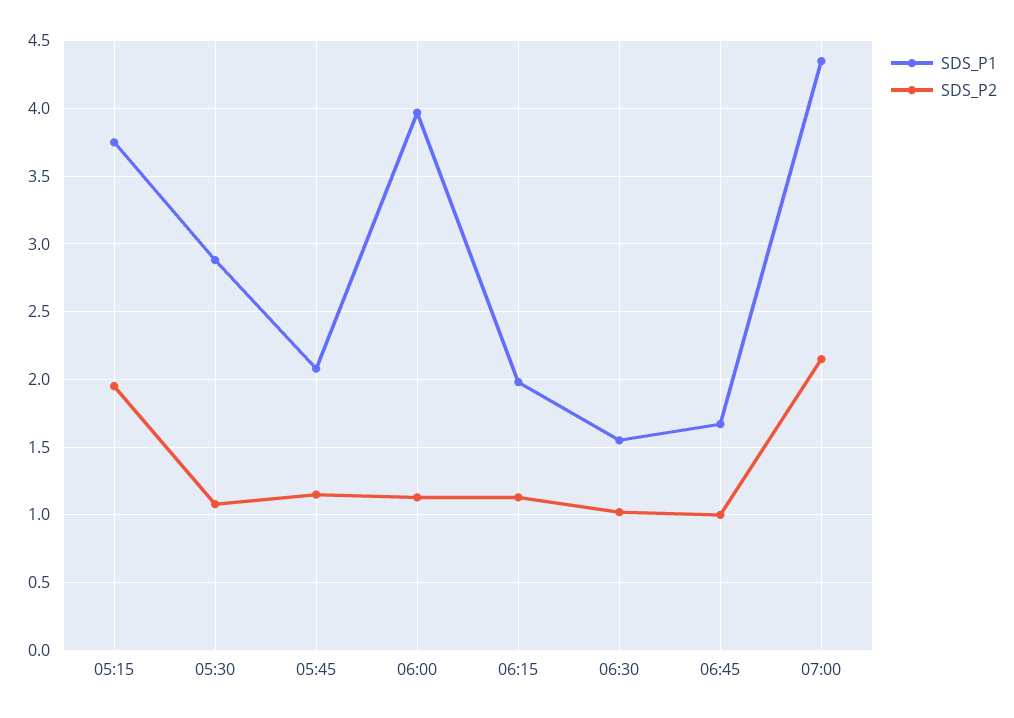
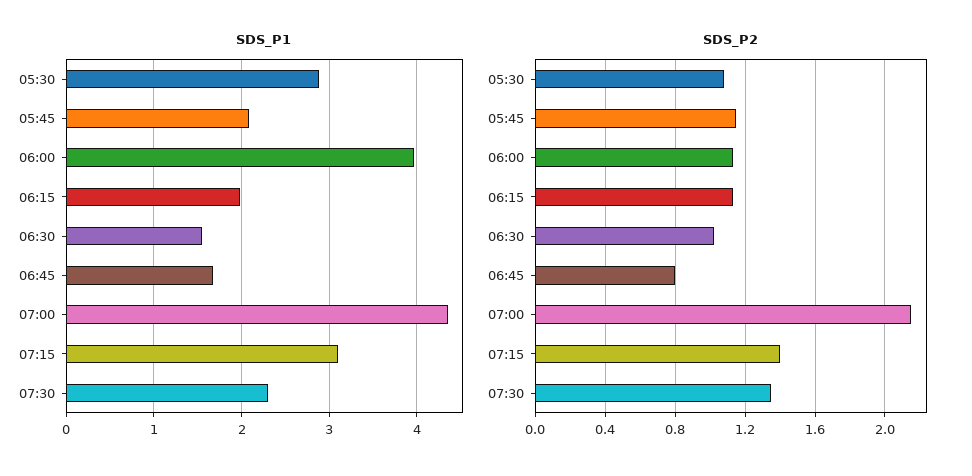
SDS_P1, 05:15: 3.75 -> none
SDS_P2, 05:15: 1.95 -> none
SDS_P2, 06:45: 1 -> 0.8
SDS_P1, 07:15: none -> 3.1
SDS_P1, 07:30: none -> 2.3
SDS_P2, 07:15: none -> 1.4
SDS_P2, 07:30: none -> 1.35

